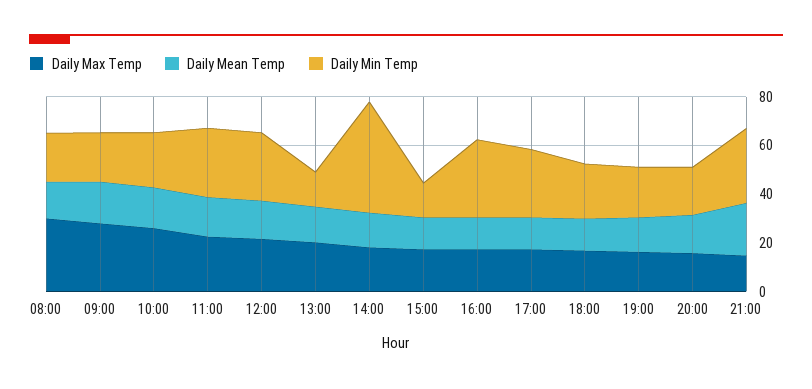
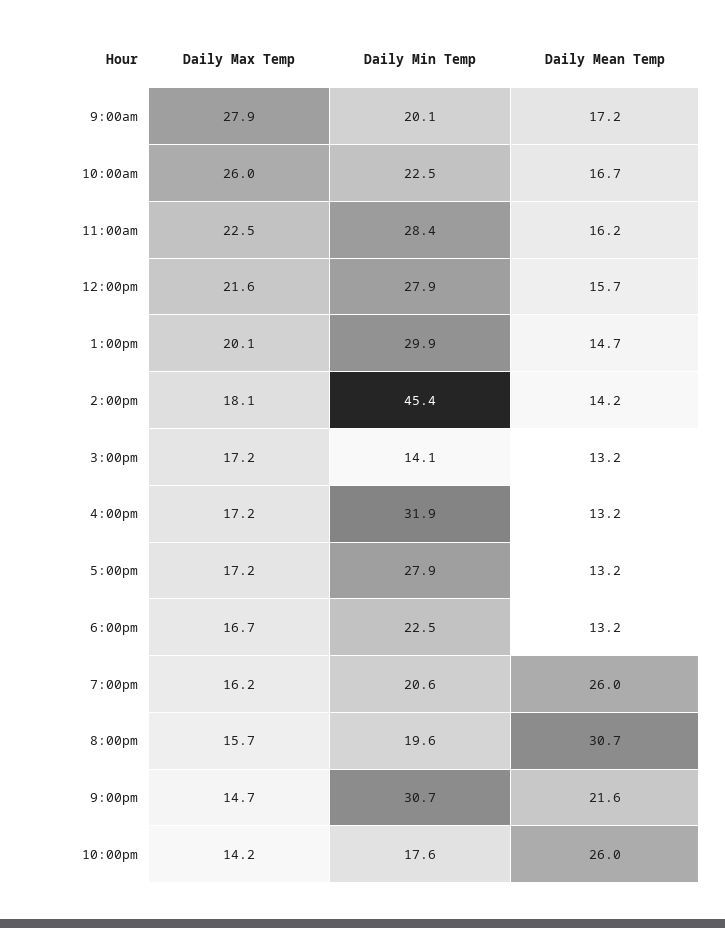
Daily Max Temp, 08:00: 30 -> none
Daily Mean Temp, 08:00: 15 -> none
Daily Min Temp, 08:00: 20 -> none
Daily Min Temp, 13:00: 15 -> 29.9
Daily Mean Temp, 19:00: 15 -> 26
Daily Mean Temp, 20:00: 15 -> 30.7
Daily Max Temp, 10:00pm: none -> 14.2
Daily Min Temp, 10:00pm: none -> 17.6
Daily Mean Temp, 10:00pm: none -> 26

